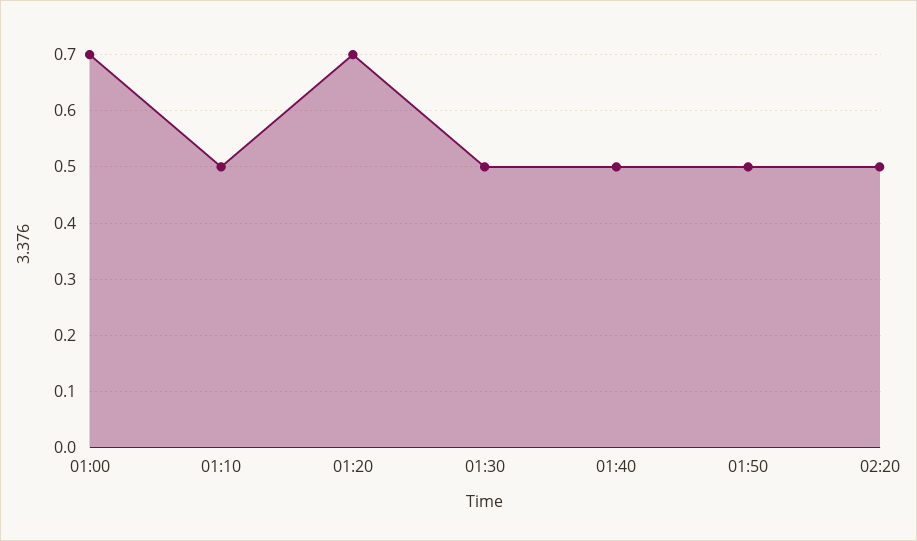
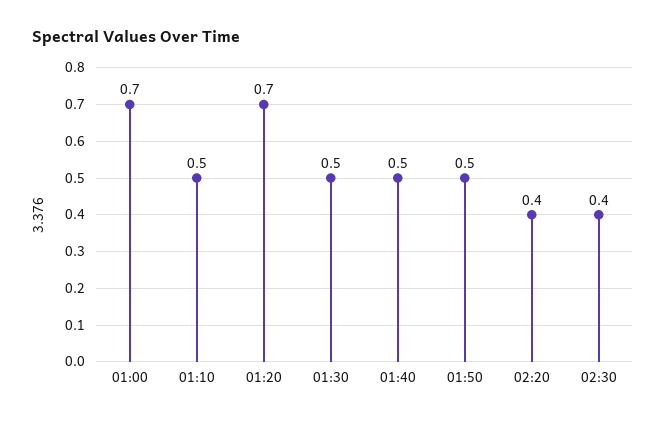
02:20: 0.5 -> 0.4
02:30: none -> 0.4

